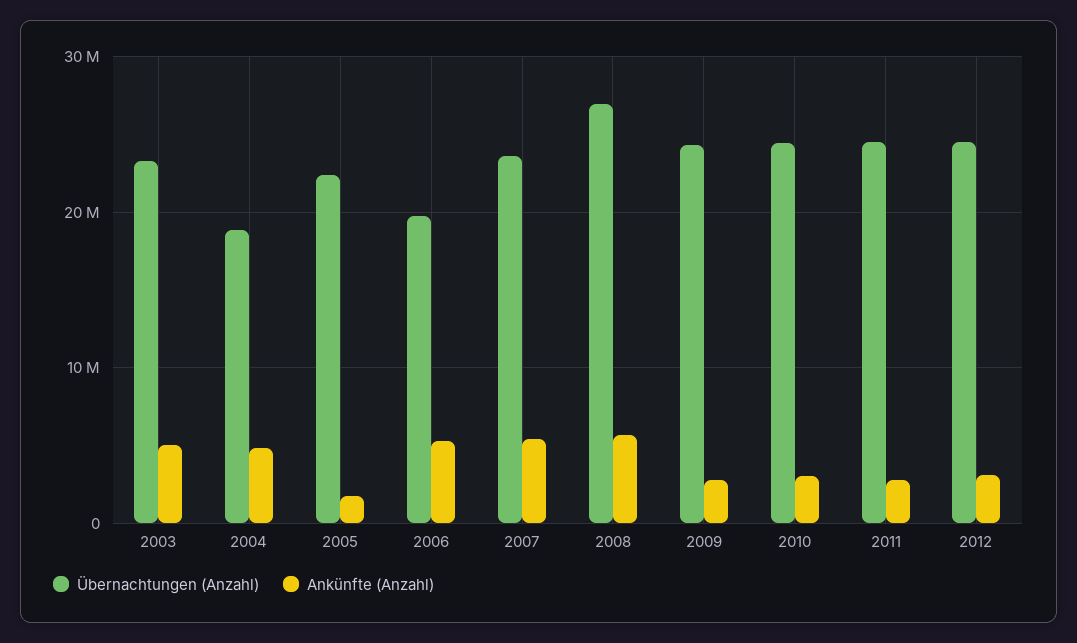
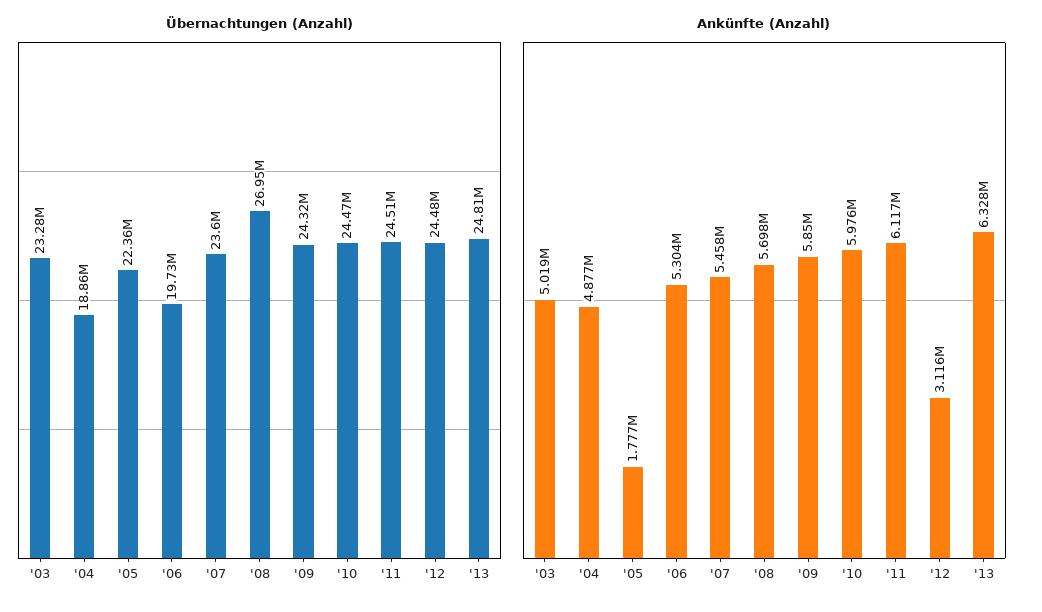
Ankünfte (Anzahl), 2009: 3000000 -> 5850000
Ankünfte (Anzahl), 2010: 3000000 -> 5976000
Ankünfte (Anzahl), 2011: 3000000 -> 6117000
Übernachtungen (Anzahl), '13: none -> 24810000
Ankünfte (Anzahl), '13: none -> 6328000

